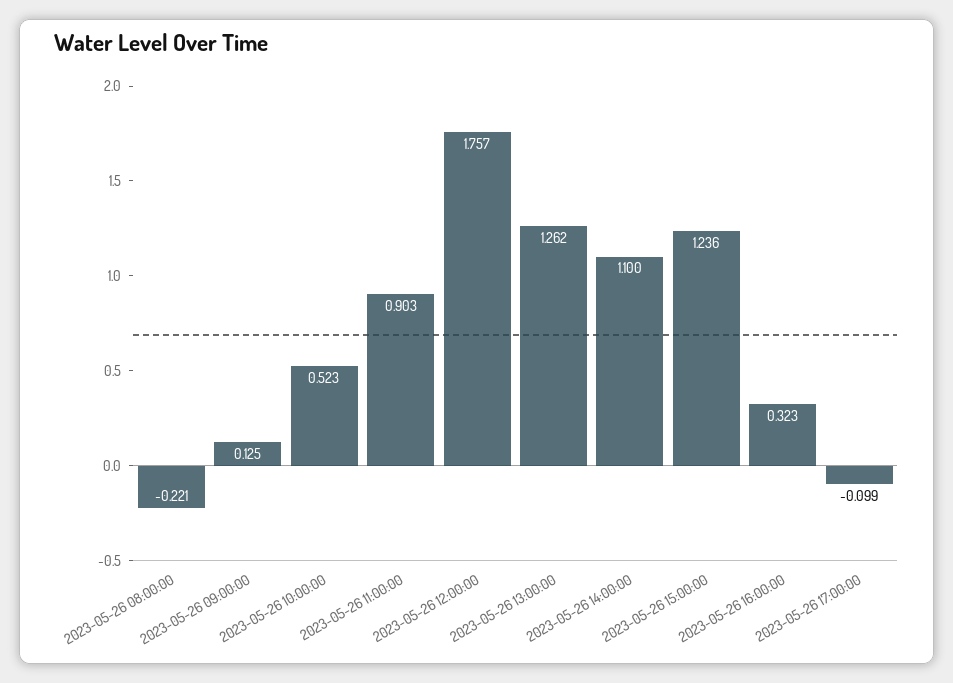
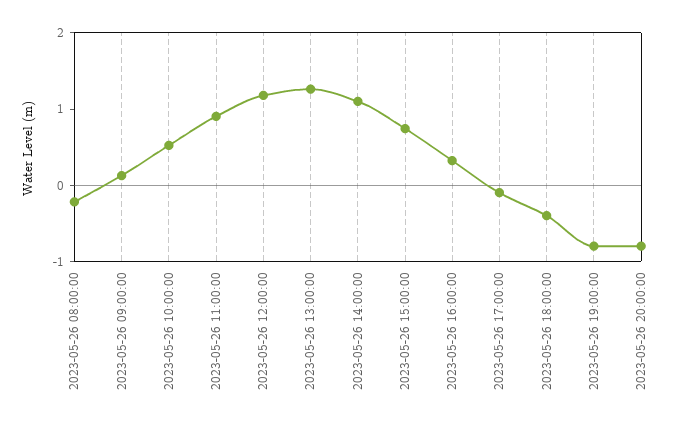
2023-05-26 12:00:00: 1.757 -> 1.2
2023-05-26 15:00:00: 1.236 -> 0.8
2023-05-26 18:00:00: none -> -0.4
2023-05-26 19:00:00: none -> -0.8
2023-05-26 20:00:00: none -> -0.8

